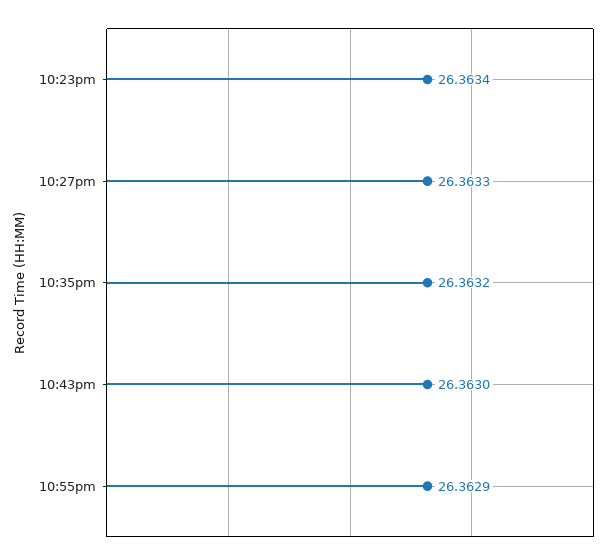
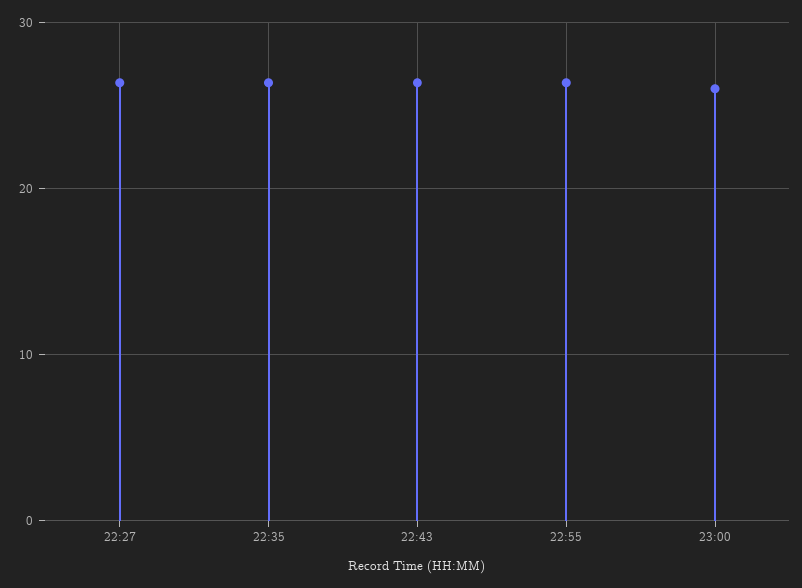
10:23pm: 26.3634 -> none
23:00: none -> 26

